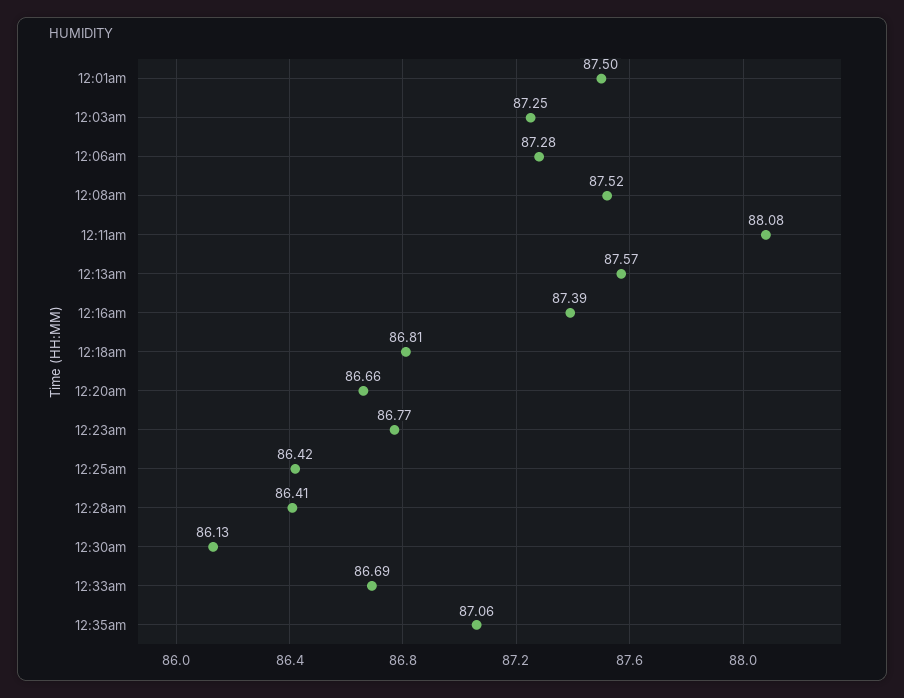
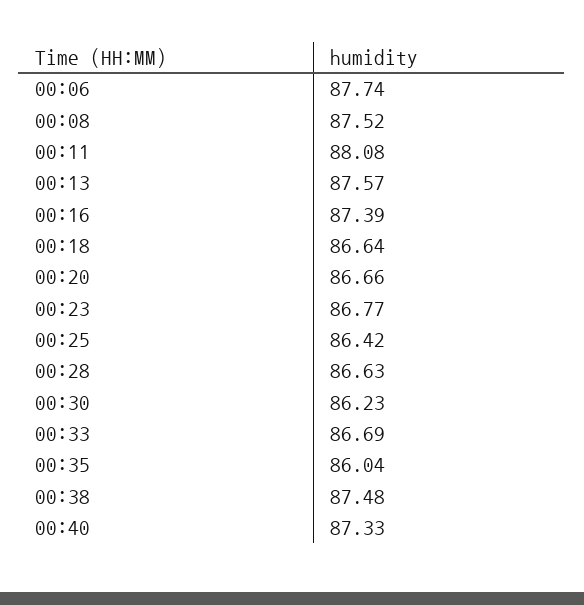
12:01am: 87.5 -> none
12:03am: 87.25 -> none
12:06am: 87.28 -> 87.74
12:18am: 86.81 -> 86.64
12:28am: 86.41 -> 86.63
12:30am: 86.13 -> 86.23
12:35am: 87.06 -> 86.04
00:38: none -> 87.48
00:40: none -> 87.33

